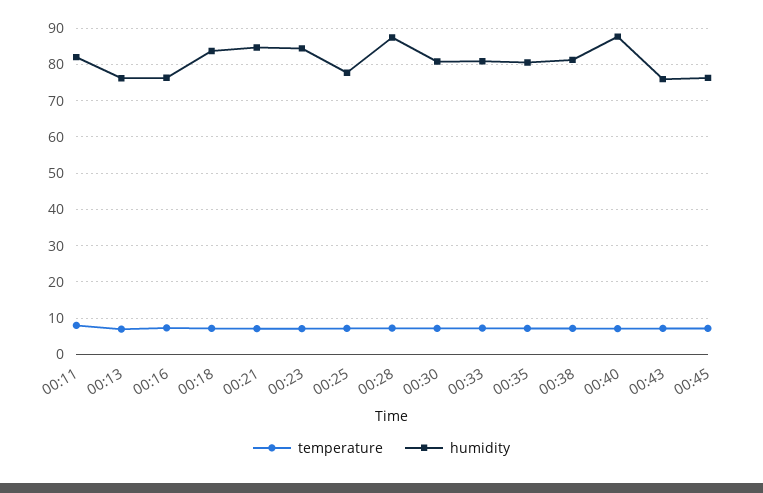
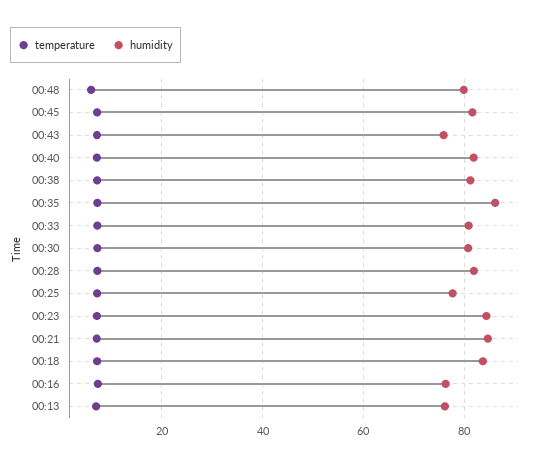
temperature, 00:11: 8 -> none
humidity, 00:11: 82 -> none
humidity, 00:28: 88 -> 82
humidity, 00:35: 80 -> 86
humidity, 00:40: 88 -> 82
humidity, 00:45: 76 -> 82
temperature, 00:48: none -> 6
humidity, 00:48: none -> 80

